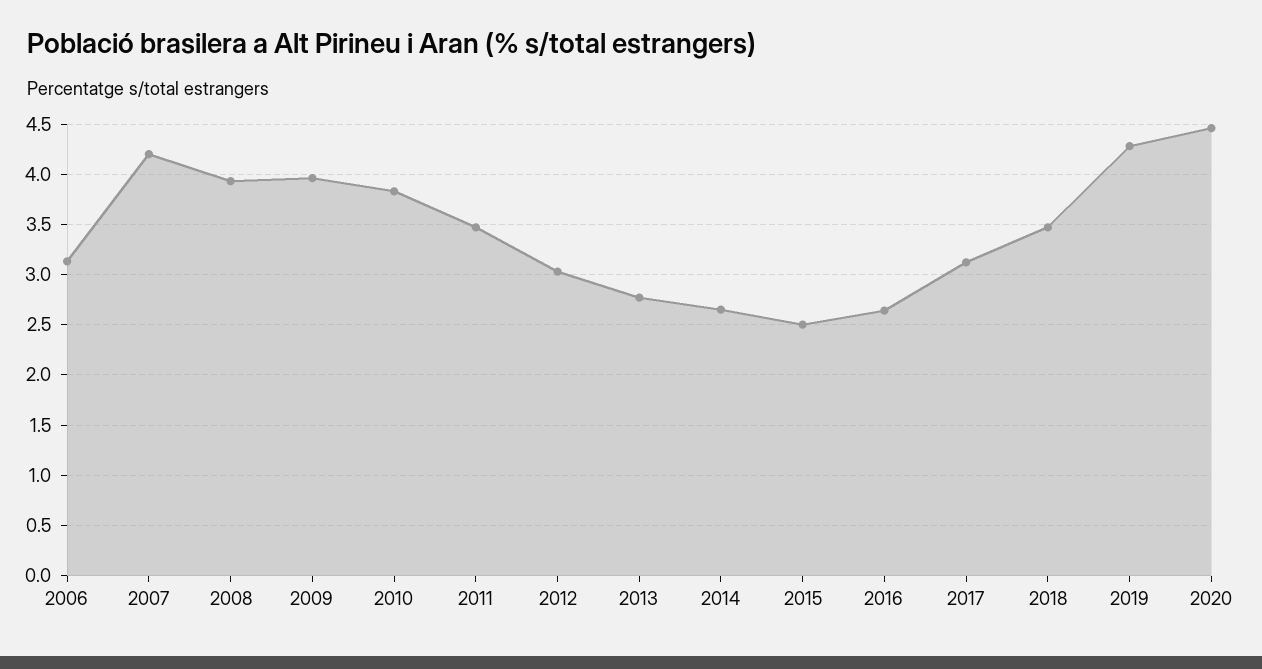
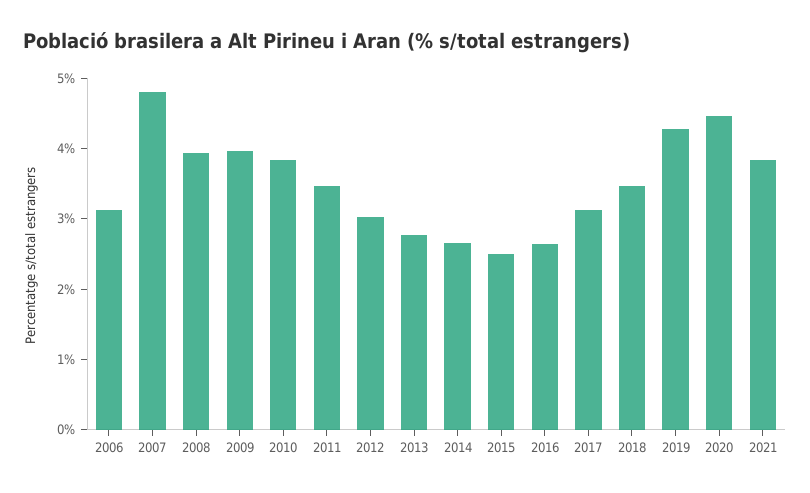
2007: 4.2 -> 4.8
2021: none -> 3.8

